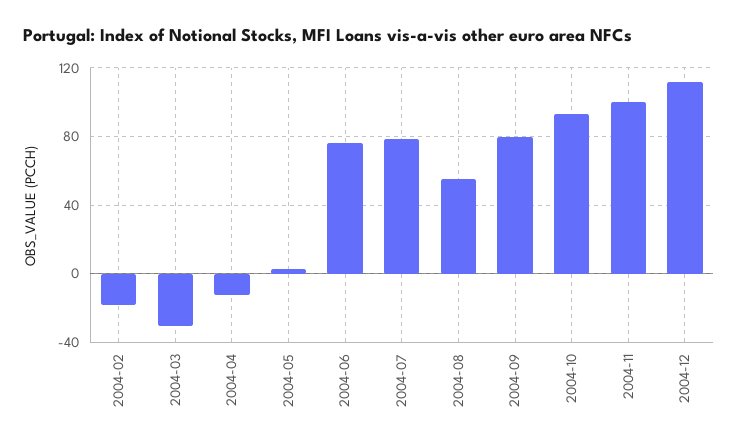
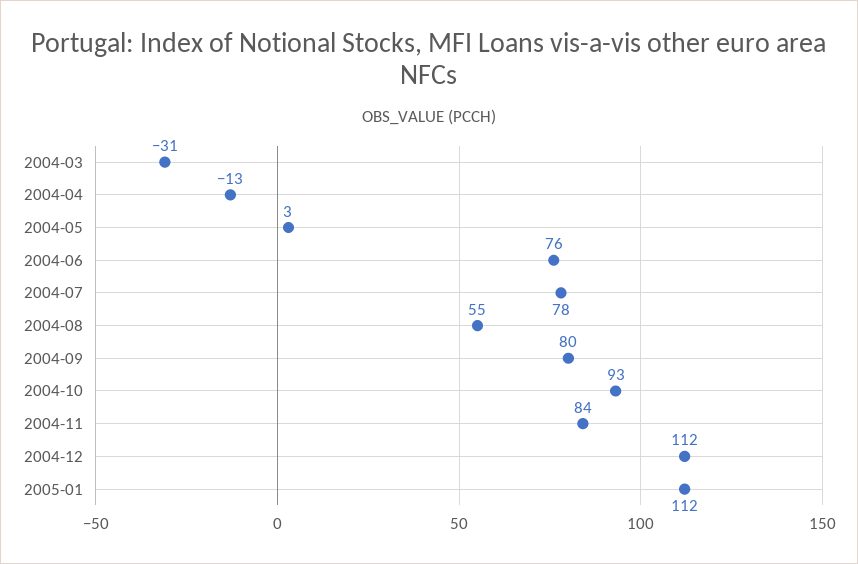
2004-02: -20 -> none
2004-11: 100 -> 84
2005-01: none -> 112

